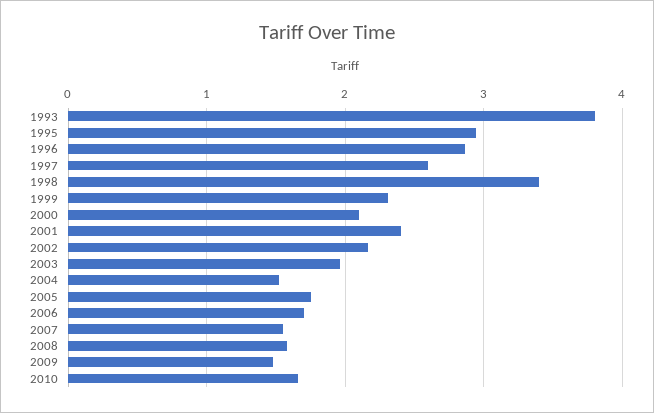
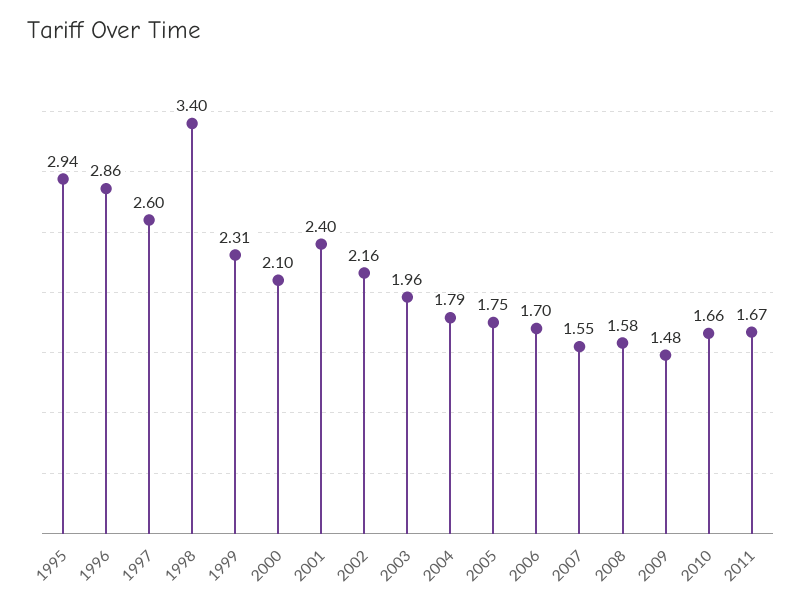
1993: 3.8 -> none
2004: 1.5 -> 1.79
2011: none -> 1.67

